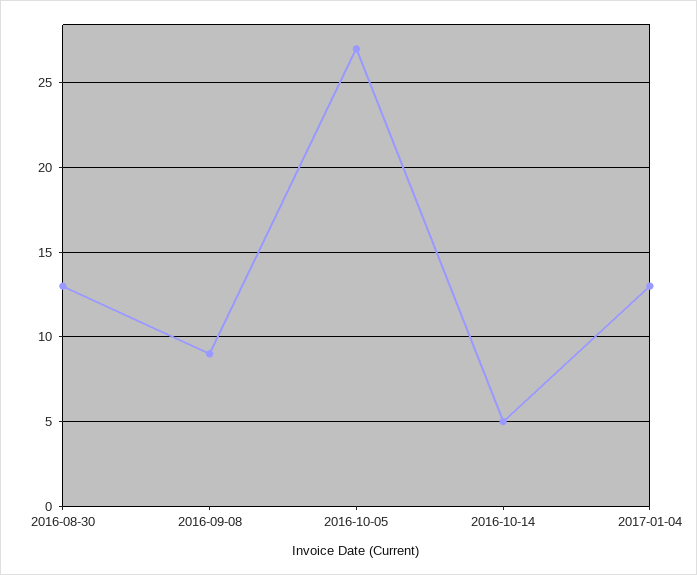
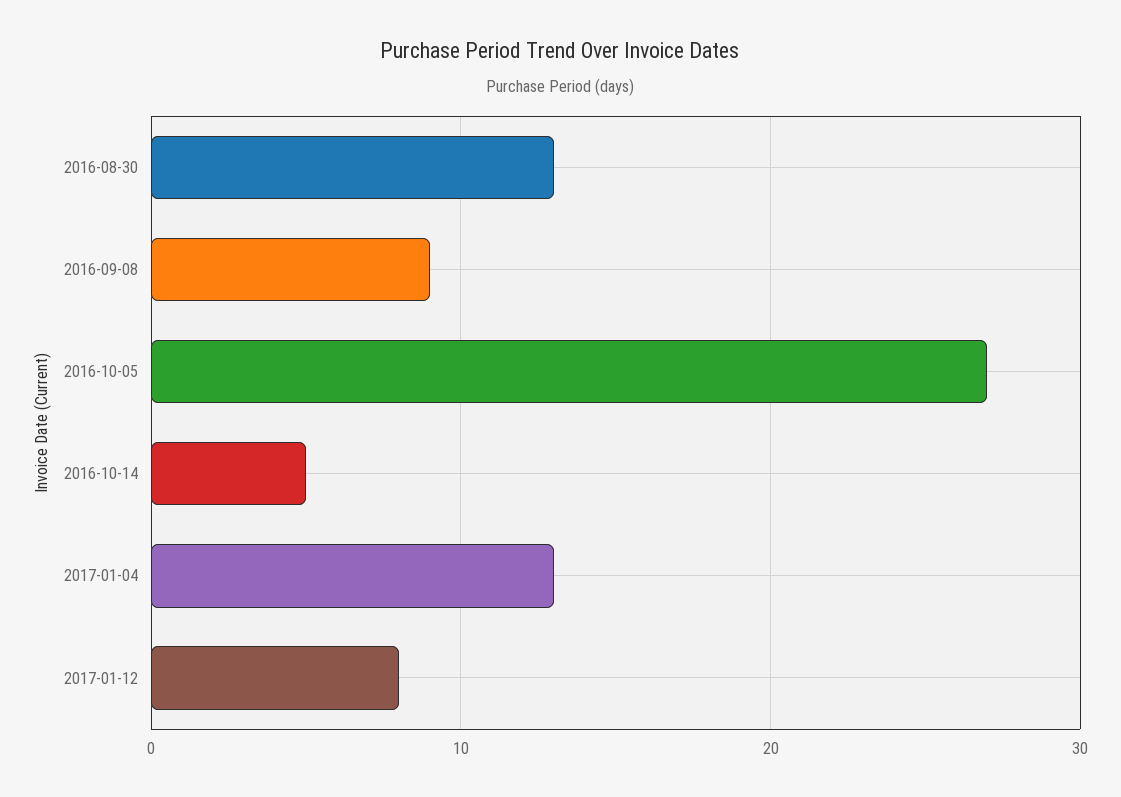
2017-01-12: none -> 8

